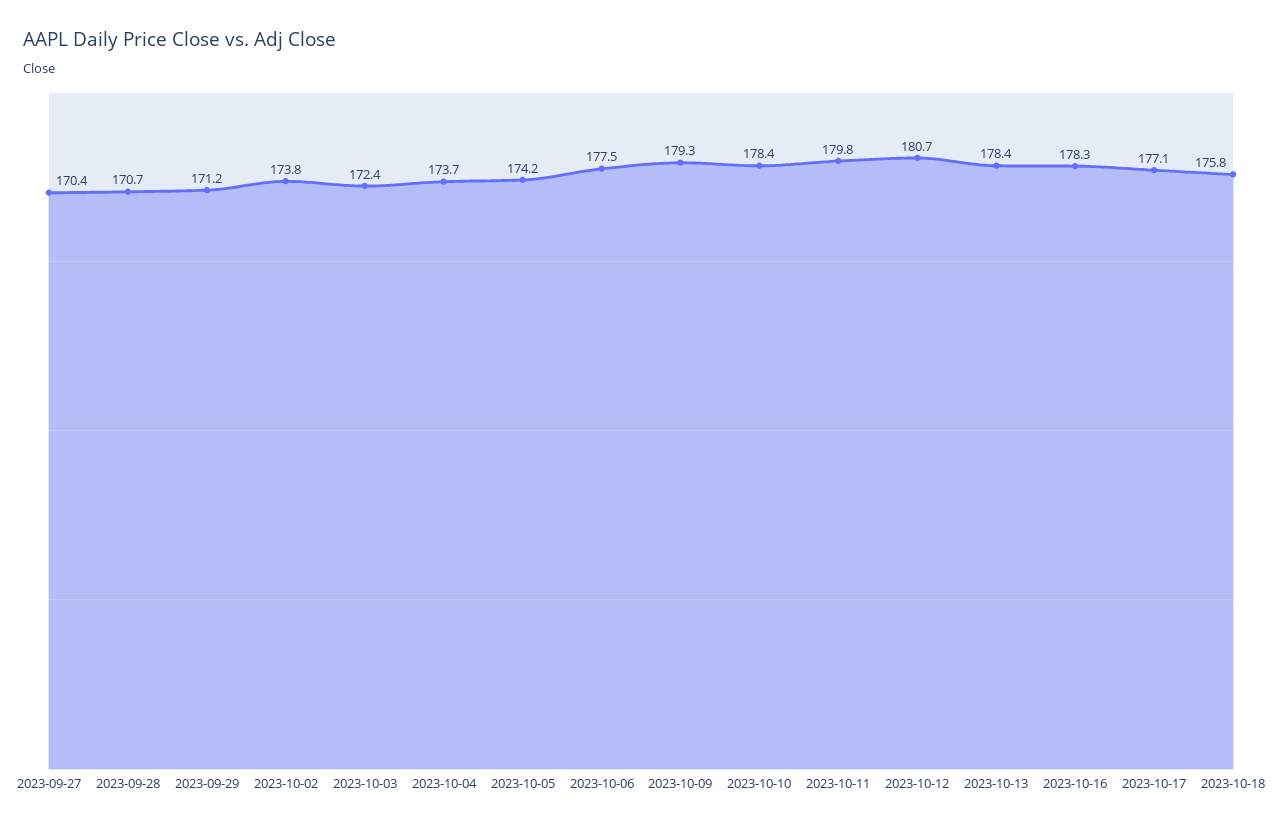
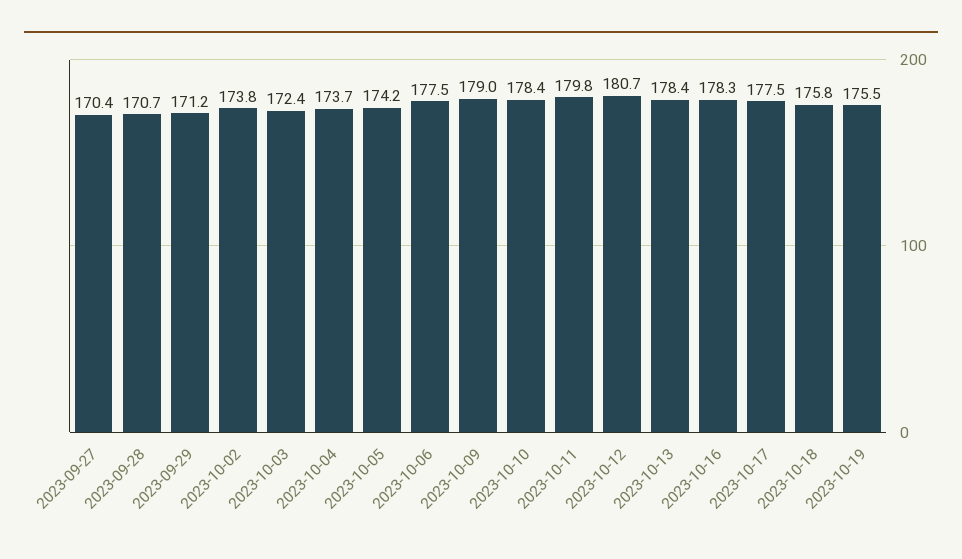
2023-10-09: 179.3 -> 179
2023-10-17: 177.1 -> 177.5
2023-10-19: none -> 175.5

